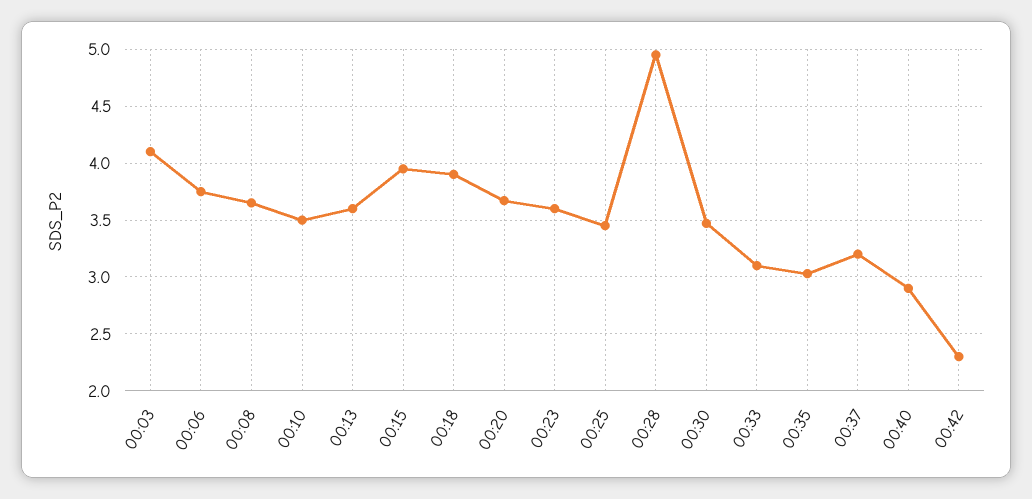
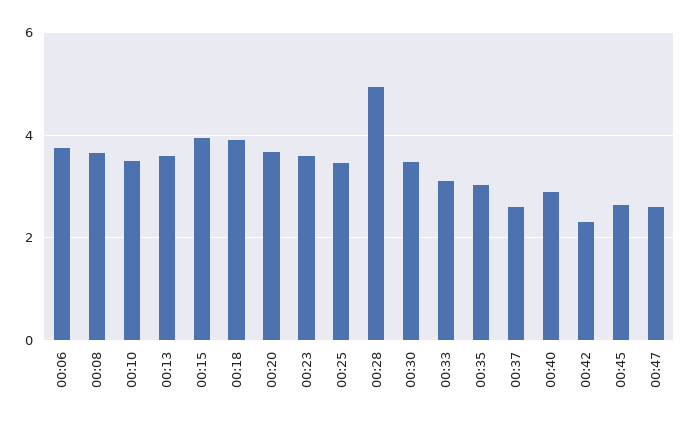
00:03: 4.1 -> none
00:37: 3.2 -> 2.6
00:45: none -> 2.6
00:47: none -> 2.6

